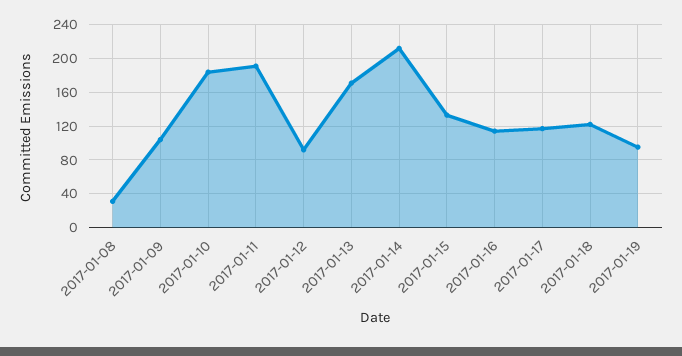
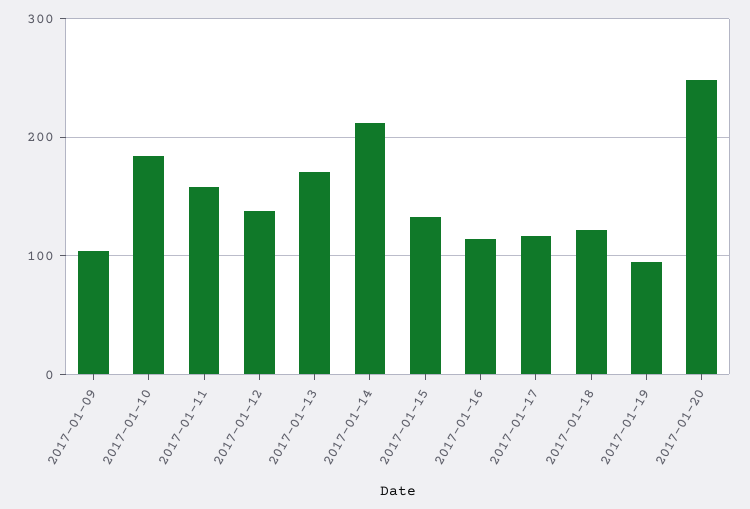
2017-01-08: 30 -> none
2017-01-11: 190 -> 160
2017-01-12: 90 -> 140
2017-01-20: none -> 250

